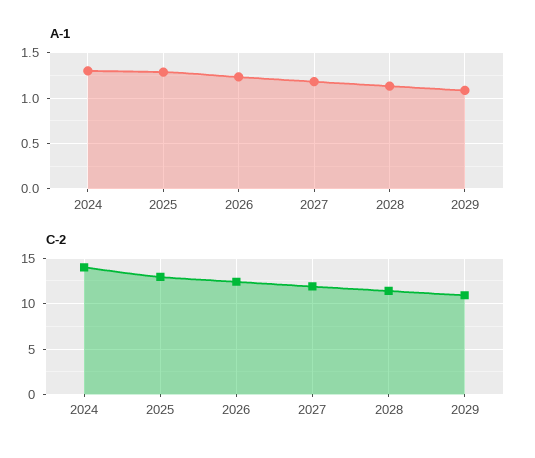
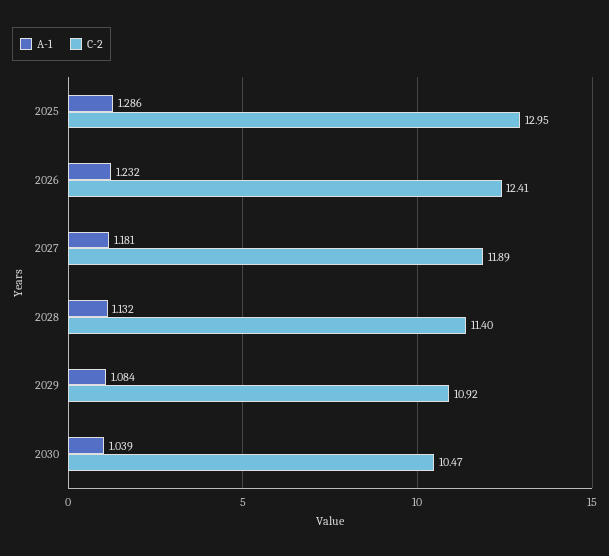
A-1, 2024: 1.3 -> none
C-2, 2024: 14 -> none
A-1, 2030: none -> 1.039
C-2, 2030: none -> 10.47

